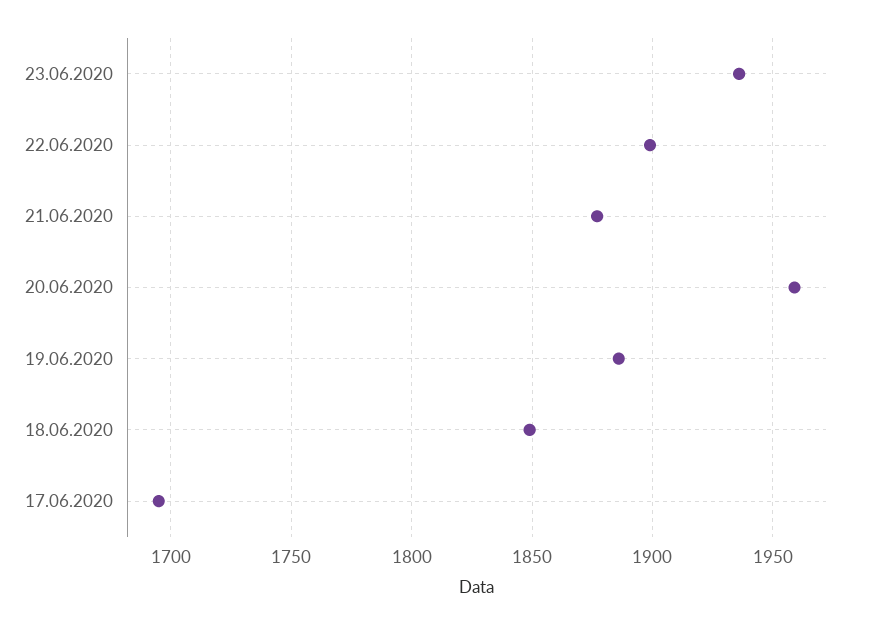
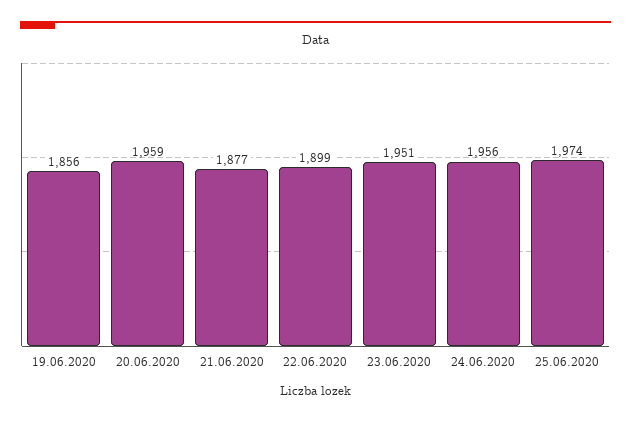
23.06.2020: 1935 -> 1951
19.06.2020: 1885 -> 1856
18.06.2020: 1850 -> none
17.06.2020: 1695 -> none
24.06.2020: none -> 1956
25.06.2020: none -> 1974

